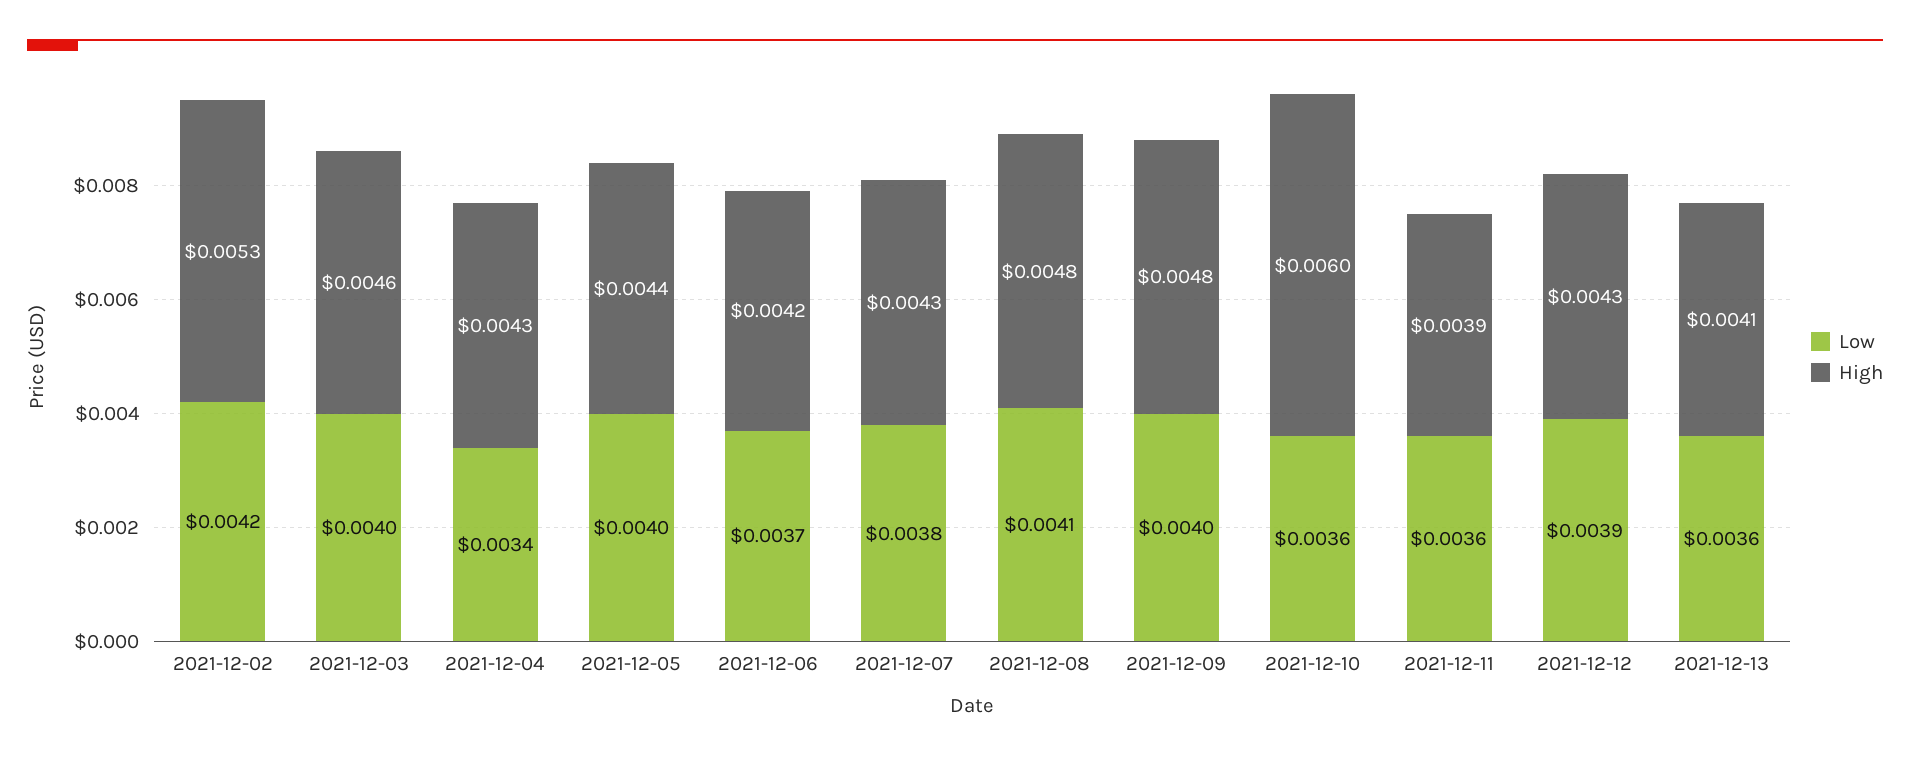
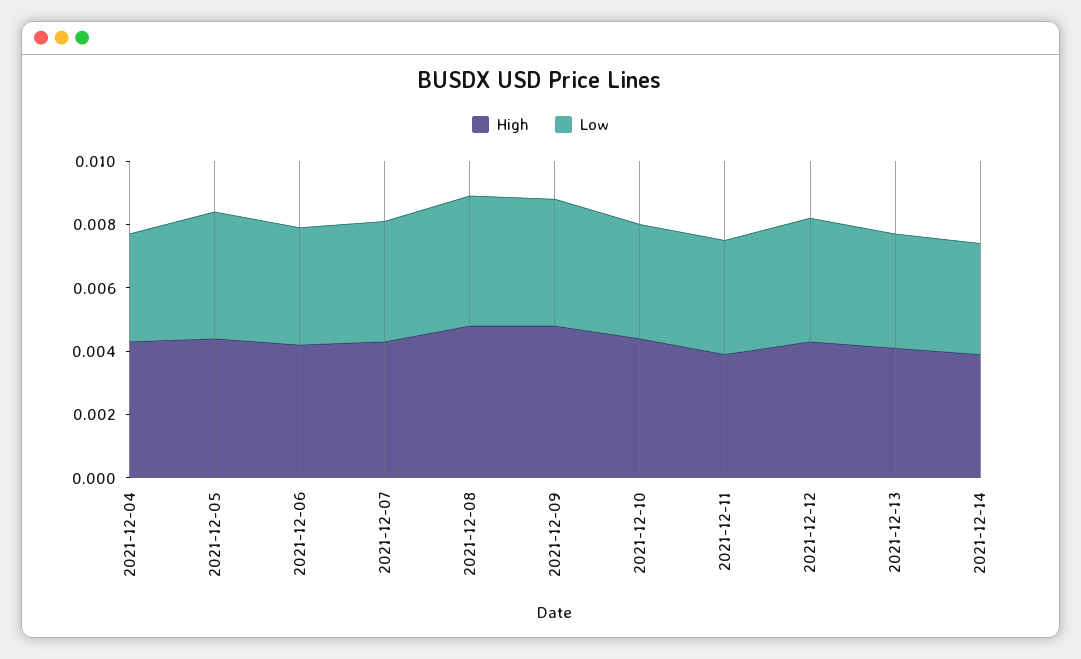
Low, 2021-12-02: 0.0042 -> none
High, 2021-12-02: 0.0053 -> none
Low, 2021-12-03: 0.004 -> none
High, 2021-12-03: 0.0046 -> none
High, 2021-12-10: 0.006 -> 0.0045
High, 2021-12-14: none -> 0.004
Low, 2021-12-14: none -> 0.0035

